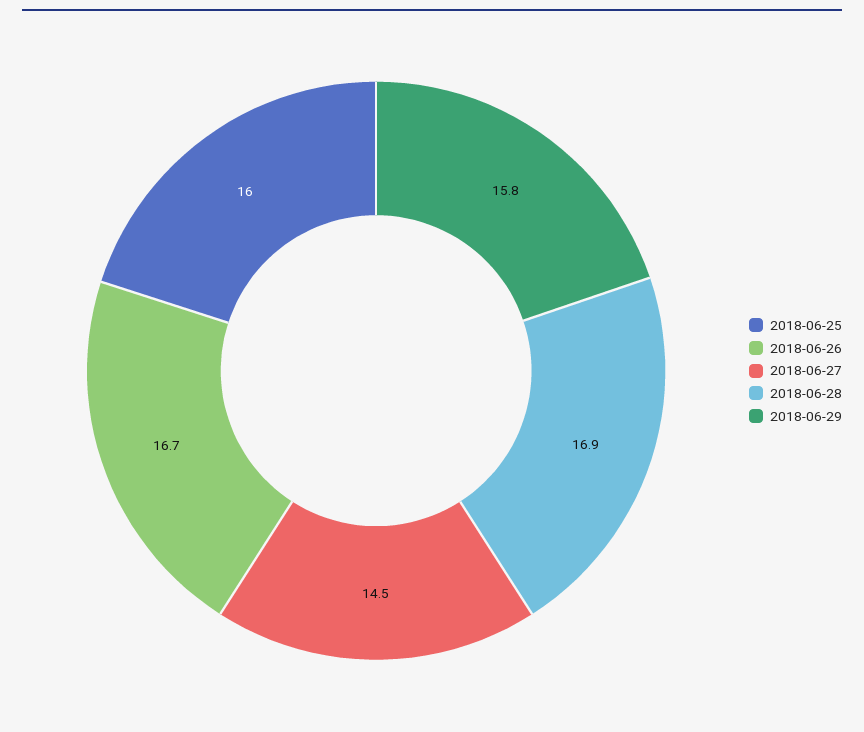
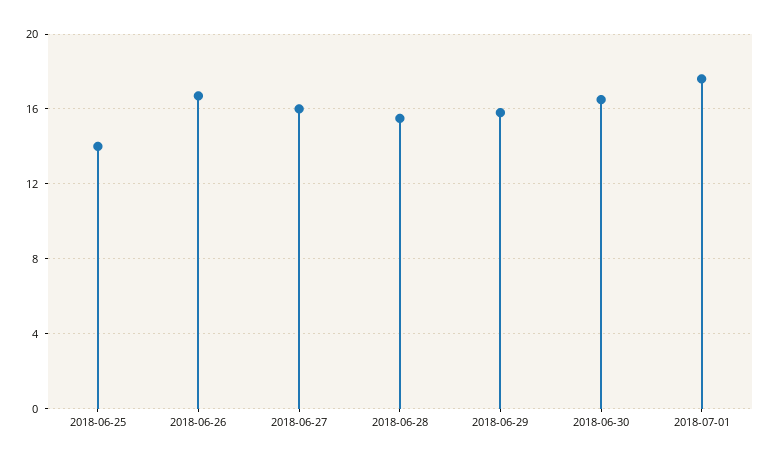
2018-06-25: 16 -> 14
2018-06-27: 14.5 -> 16
2018-06-28: 16.9 -> 15.5
2018-06-30: none -> 16.5
2018-07-01: none -> 17.5

